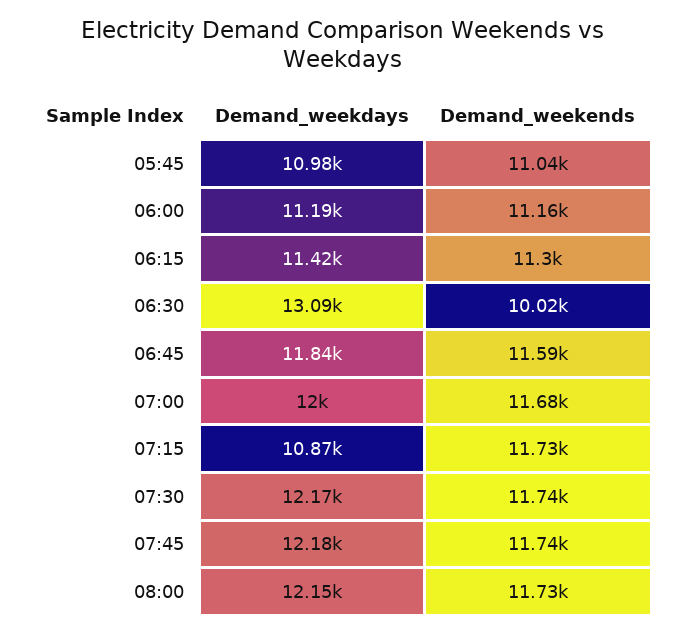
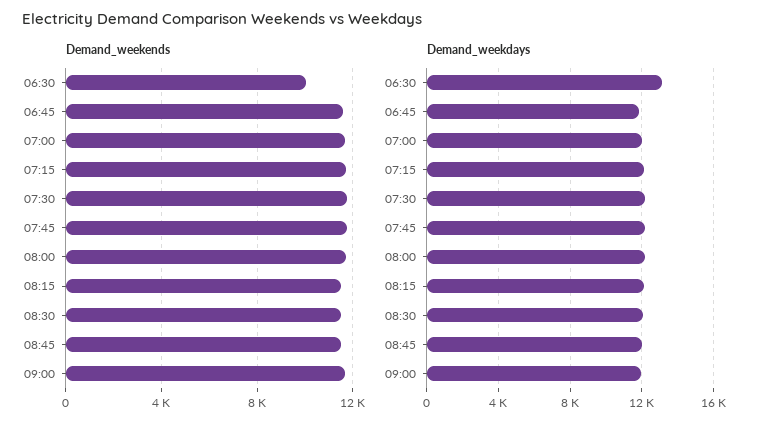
Demand_weekdays, 05:45: 10980 -> none
Demand_weekends, 05:45: 11040 -> none
Demand_weekdays, 06:00: 11190 -> none
Demand_weekends, 06:00: 11160 -> none
Demand_weekdays, 06:15: 11420 -> none
Demand_weekends, 06:15: 11300 -> none
Demand_weekdays, 07:15: 10870 -> 12000
Demand_weekends, 08:15: none -> 11500
Demand_weekends, 08:30: none -> 11500
Demand_weekends, 08:45: none -> 11500
Demand_weekends, 09:00: none -> 11500
Demand_weekdays, 08:15: none -> 12000
Demand_weekdays, 08:30: none -> 12000
Demand_weekdays, 08:45: none -> 12000
Demand_weekdays, 09:00: none -> 12000

